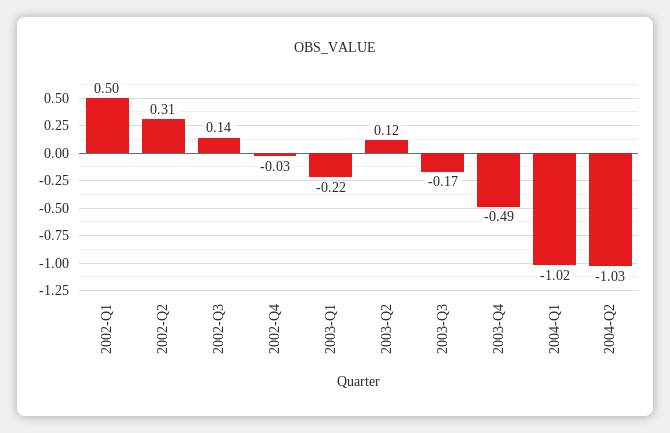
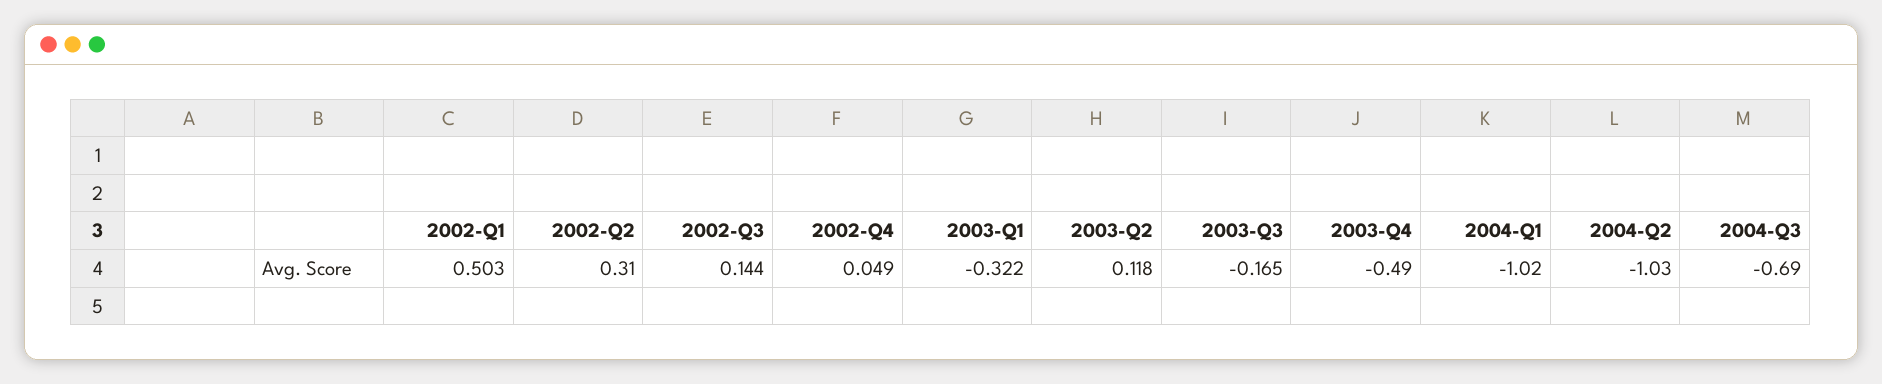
2002-Q4: -0.03 -> 0.049
2003-Q1: -0.22 -> -0.322
2004-Q3: none -> -0.69

